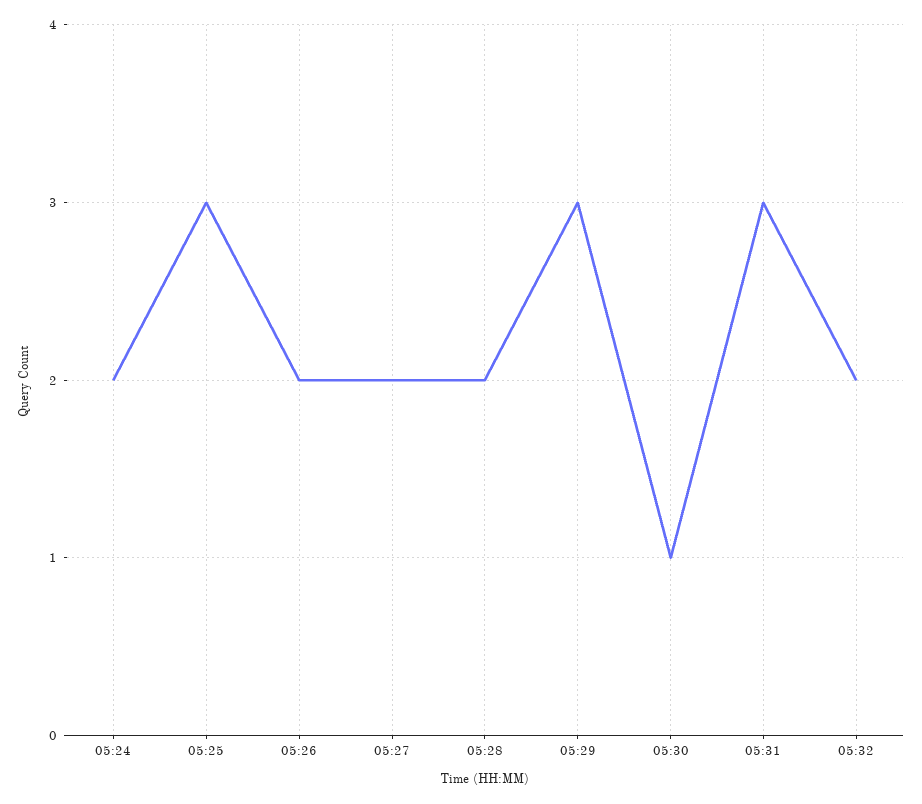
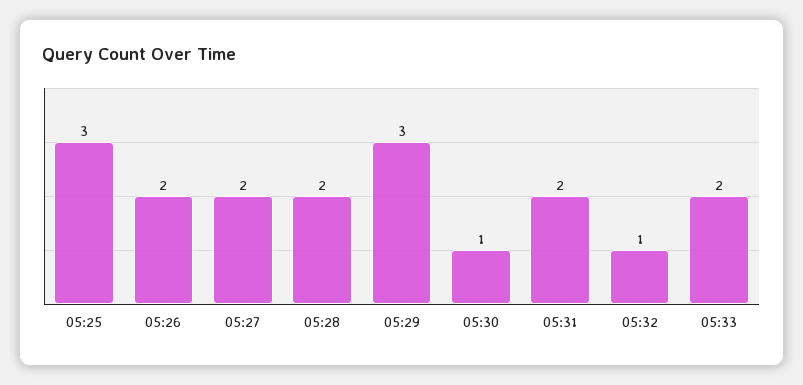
05:24: 2 -> none
05:31: 3 -> 2
05:32: 2 -> 1
05:33: none -> 2

